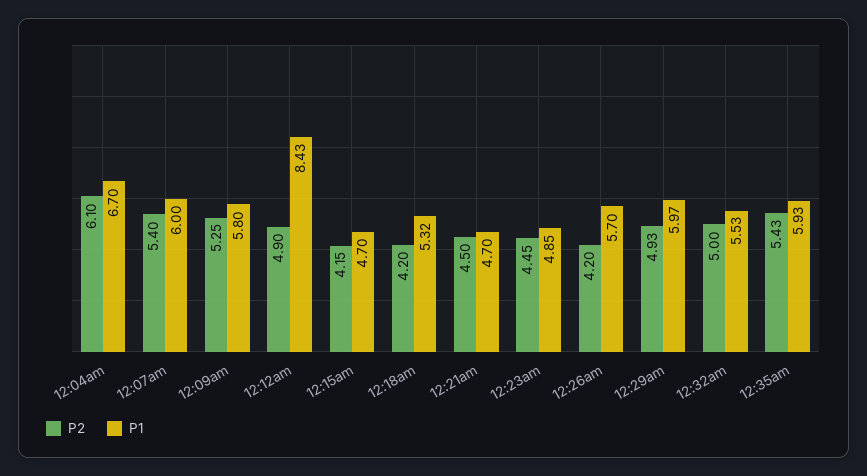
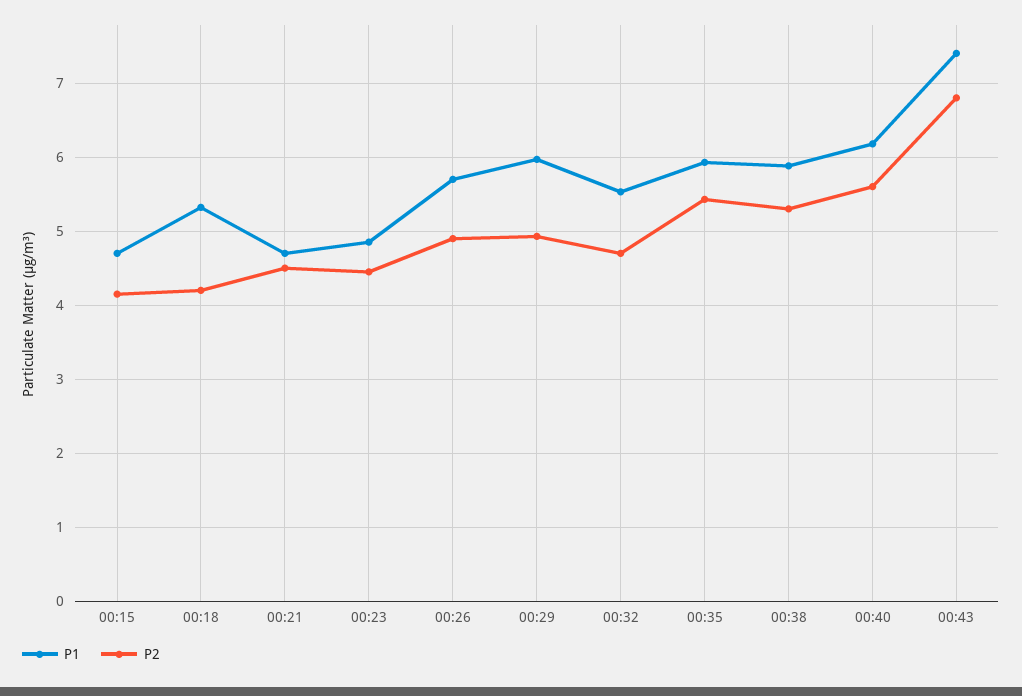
P2, 12:04am: 6.1 -> none
P1, 12:04am: 6.7 -> none
P2, 12:07am: 5.4 -> none
P1, 12:07am: 6 -> none
P2, 12:09am: 5.25 -> none
P1, 12:09am: 5.8 -> none
P2, 12:12am: 4.9 -> none
P1, 12:12am: 8.43 -> none
P2, 12:26am: 4.2 -> 4.9
P2, 12:32am: 5 -> 4.7
P1, 00:38: none -> 5.9
P2, 00:38: none -> 5.3
P1, 00:40: none -> 6.2
P2, 00:40: none -> 5.6
P1, 00:43: none -> 7.4
P2, 00:43: none -> 6.8

